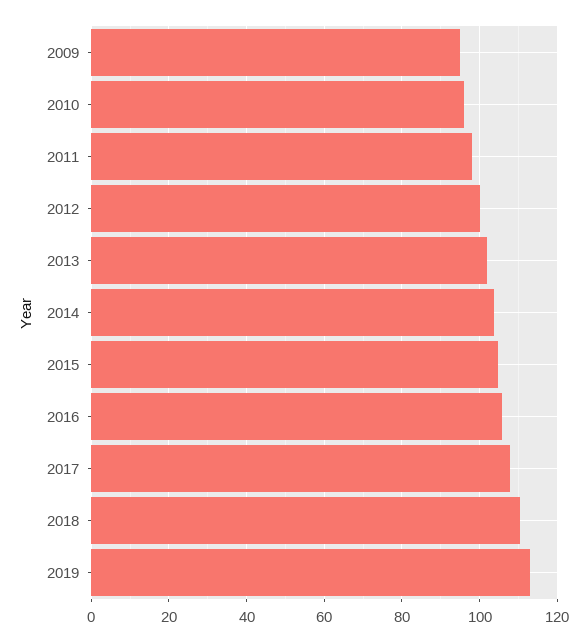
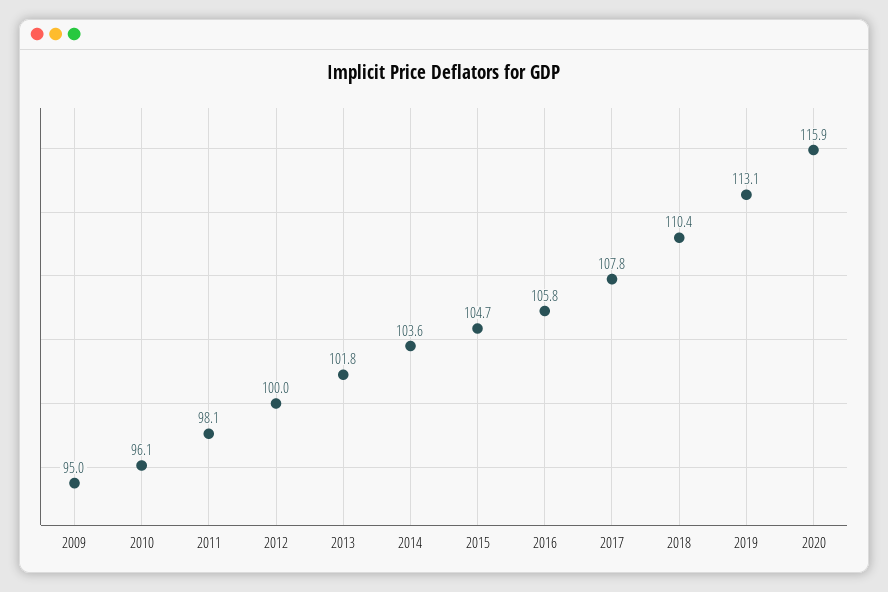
2020: none -> 115.9

